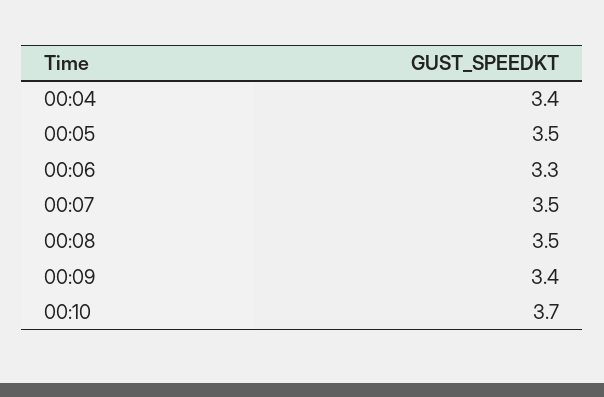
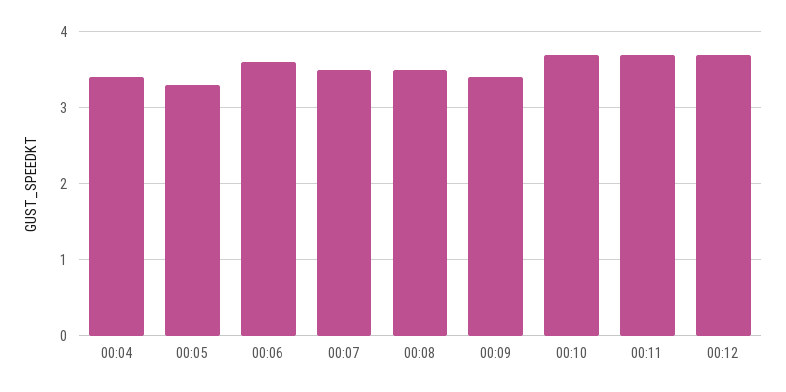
00:05: 3.5 -> 3.3
00:06: 3.3 -> 3.6
00:11: none -> 3.7
00:12: none -> 3.7

